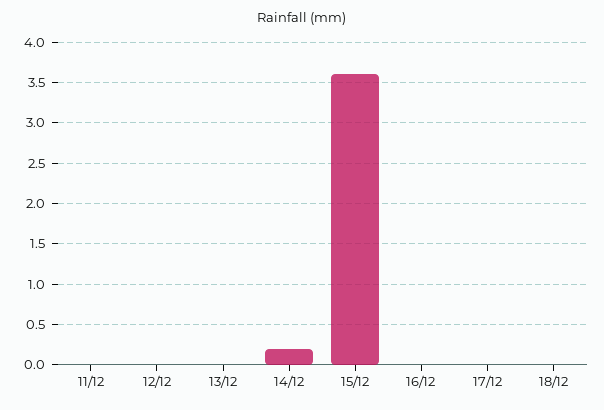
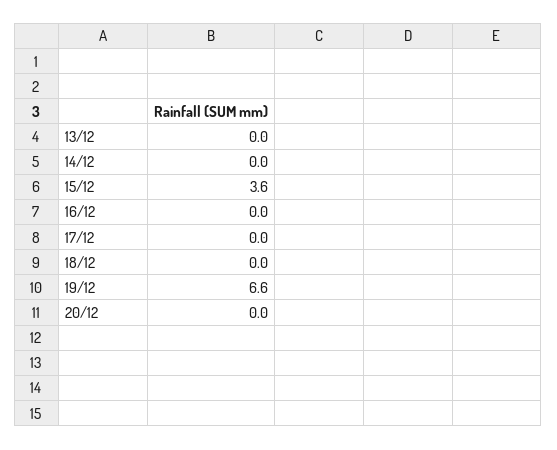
11/12: 0 -> none
12/12: 0 -> none
14/12: 0.2 -> 0
19/12: none -> 6.6
20/12: none -> 0

